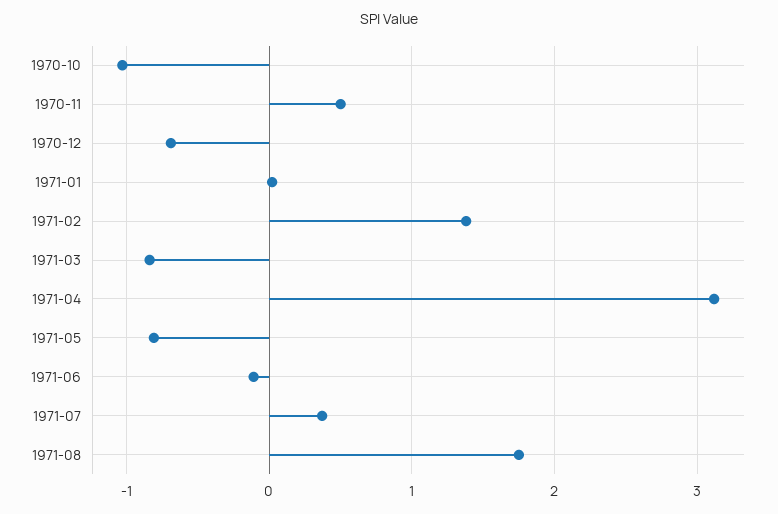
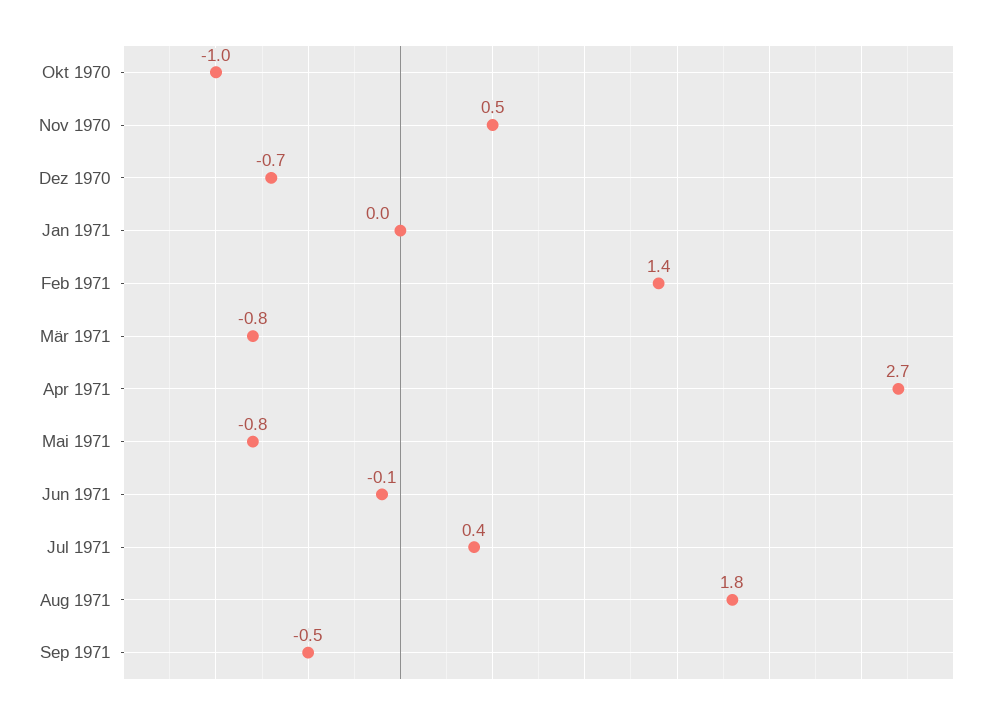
1971-04: 3.1 -> 2.7
Sep 1971: none -> -0.5

